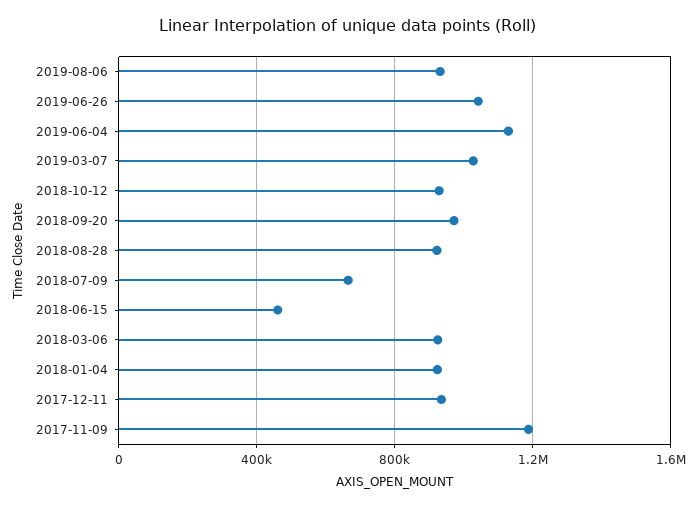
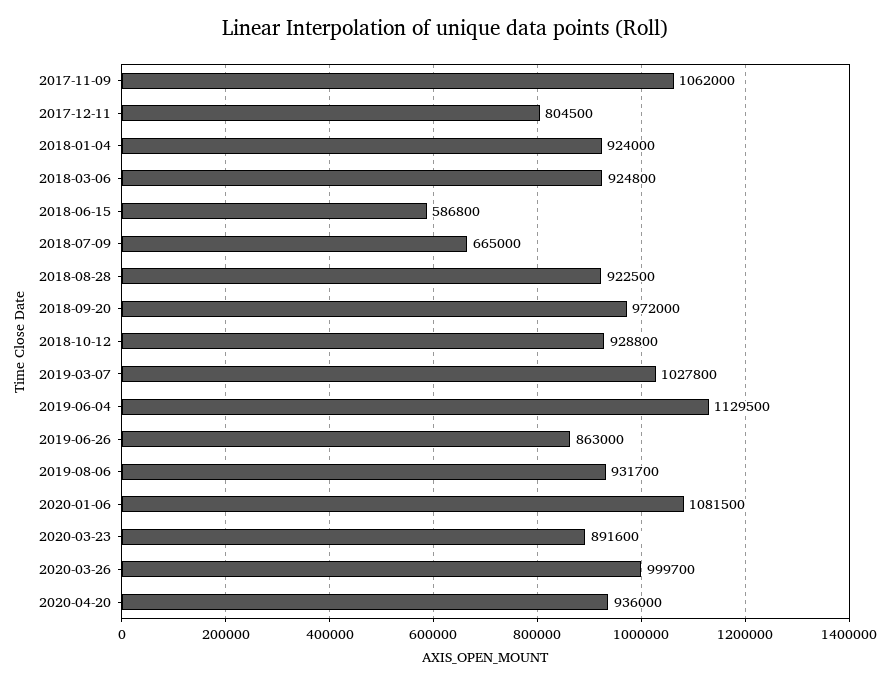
2019-06-26: 1050000 -> 863000
2018-06-15: 450000 -> 586800
2017-12-11: 950000 -> 804500
2017-11-09: 1200000 -> 1062000
2020-01-06: none -> 1081500
2020-03-23: none -> 891600
2020-03-26: none -> 999700
2020-04-20: none -> 936000

